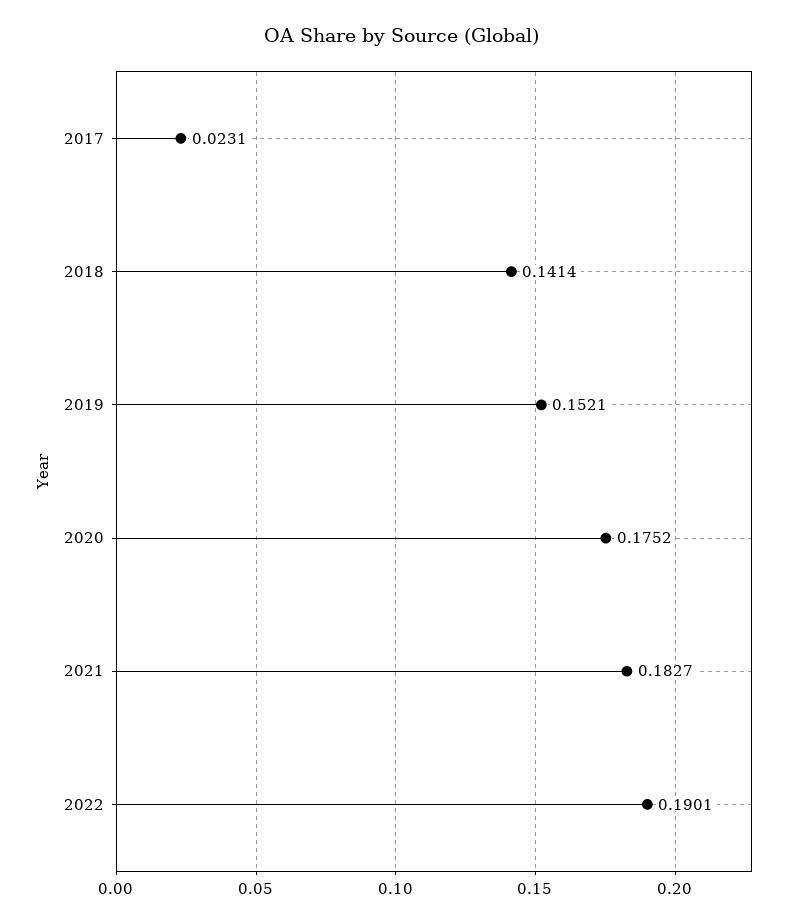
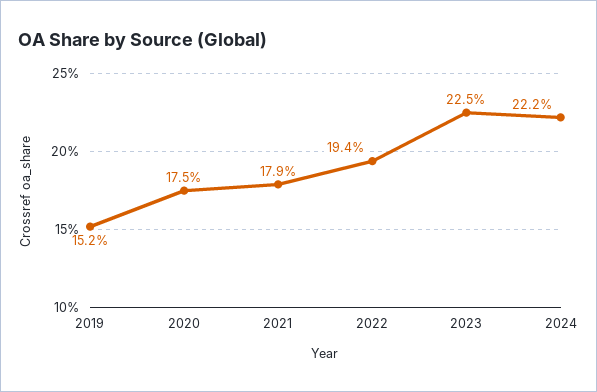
2017: 0.0231 -> none
2018: 0.1414 -> none
2021: 0.1827 -> 0.179
2022: 0.1901 -> 0.194
2023: none -> 0.225
2024: none -> 0.222

